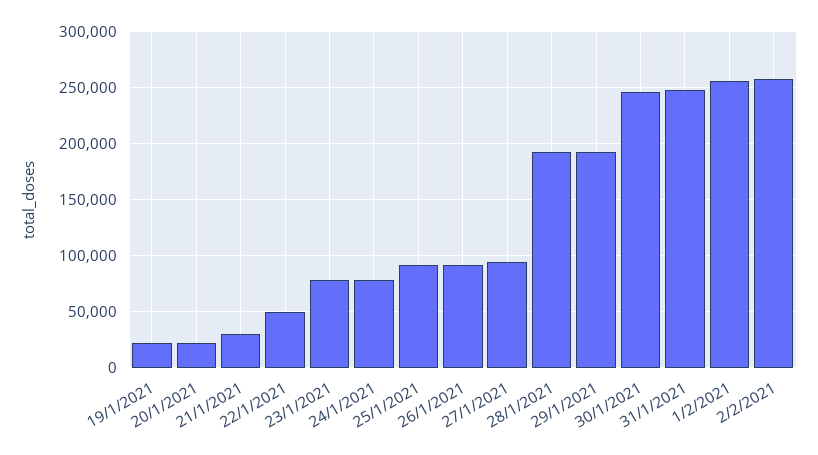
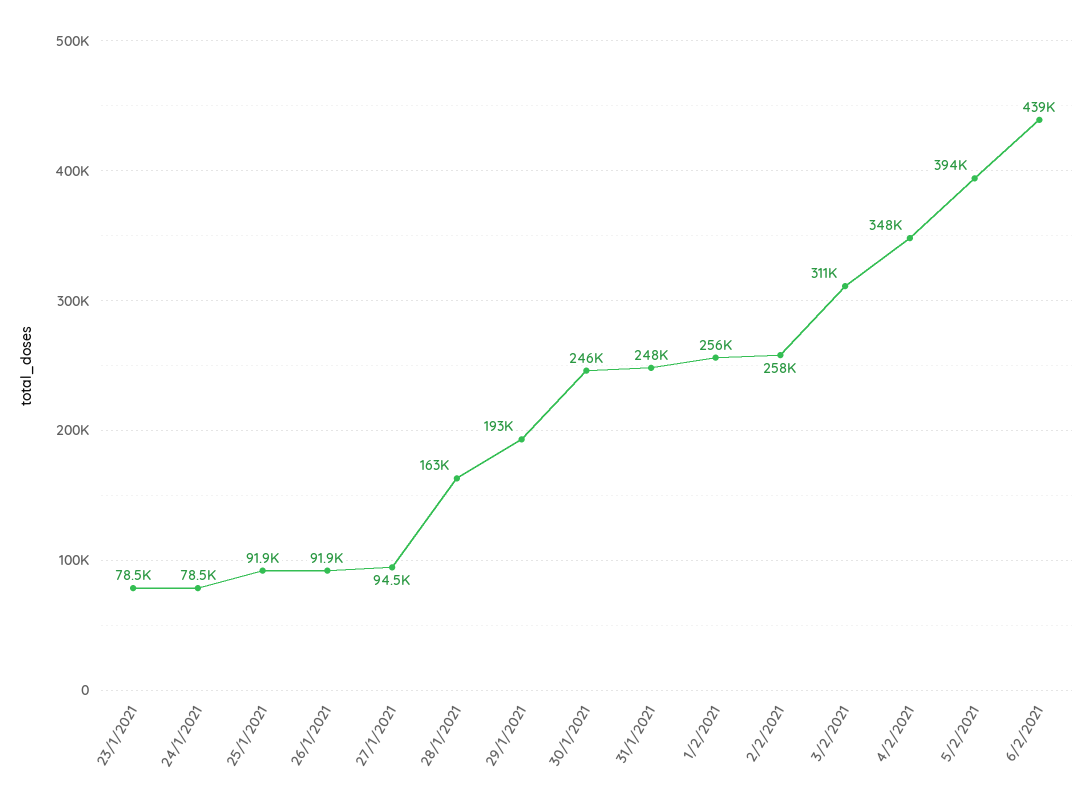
19/1/2021: 20000 -> none
20/1/2021: 20000 -> none
21/1/2021: 30000 -> none
22/1/2021: 50000 -> none
28/1/2021: 190000 -> 163000
3/2/2021: none -> 311000
4/2/2021: none -> 348000
5/2/2021: none -> 394000
6/2/2021: none -> 439000

